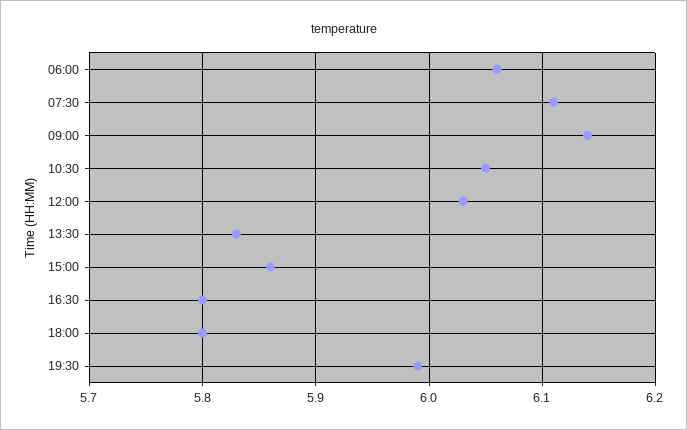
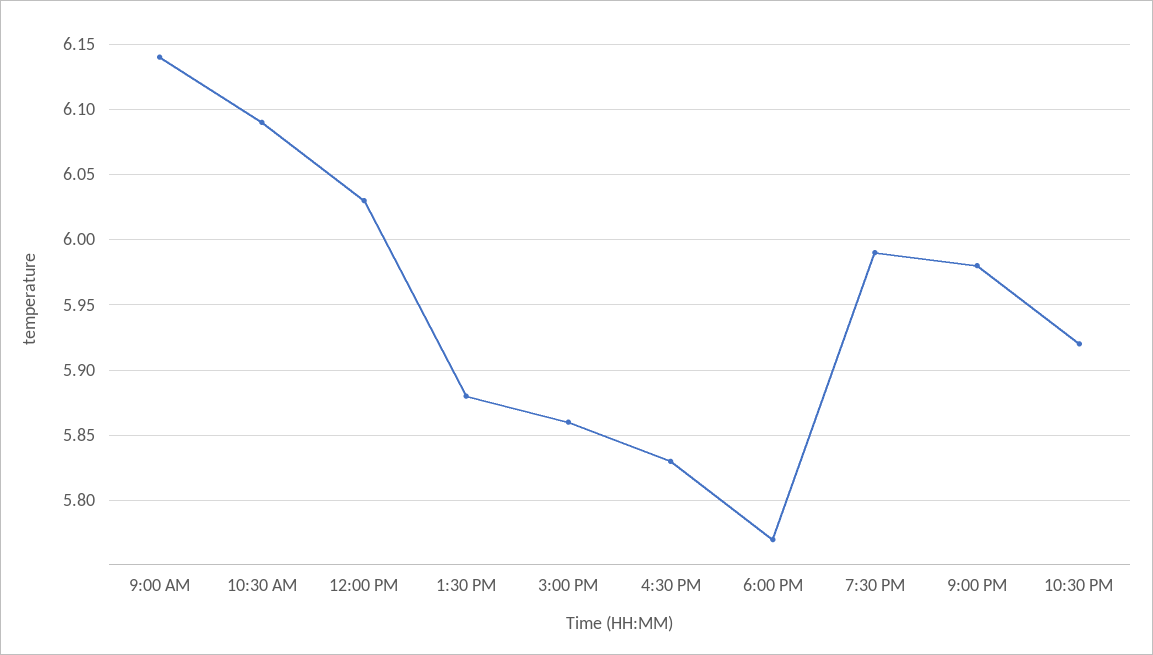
06:00: 6.06 -> none
07:30: 6.11 -> none
10:30: 6.05 -> 6.09
13:30: 5.83 -> 5.88
16:30: 5.8 -> 5.83
18:00: 5.8 -> 5.77
9:00 PM: none -> 5.98
10:30 PM: none -> 5.92

